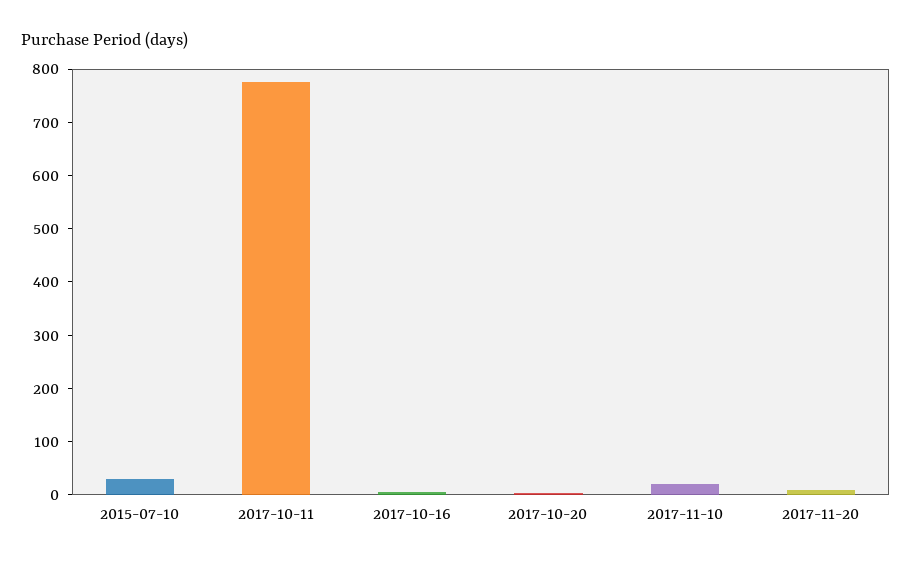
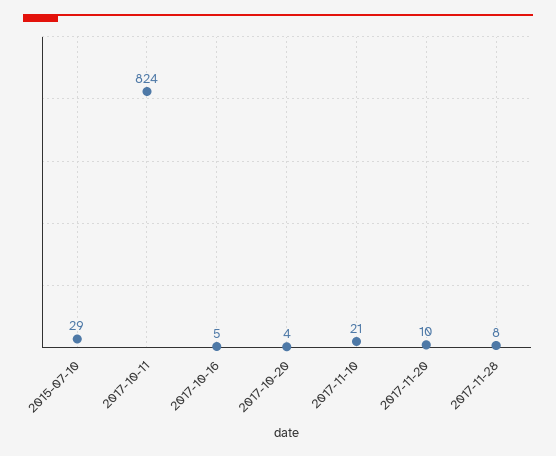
2017-10-11: 780 -> 824
2017-11-28: none -> 8

